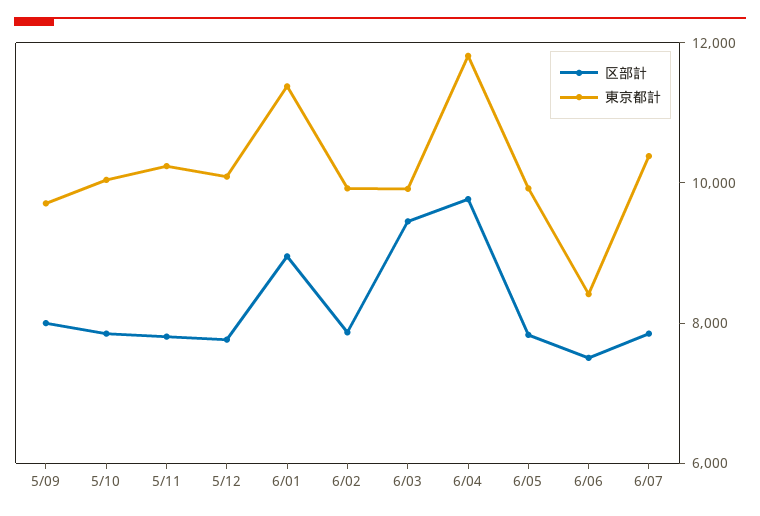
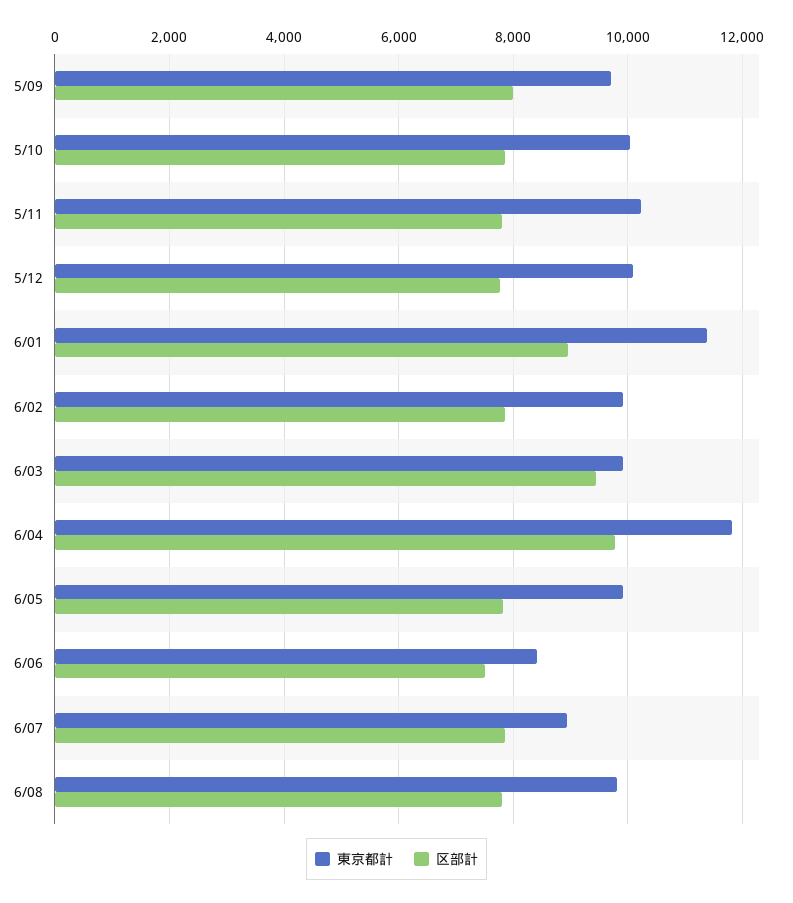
東京都計, 6/07: 10500 -> 9000
東京都計, 6/08: none -> 9800
区部計, 6/08: none -> 7800

